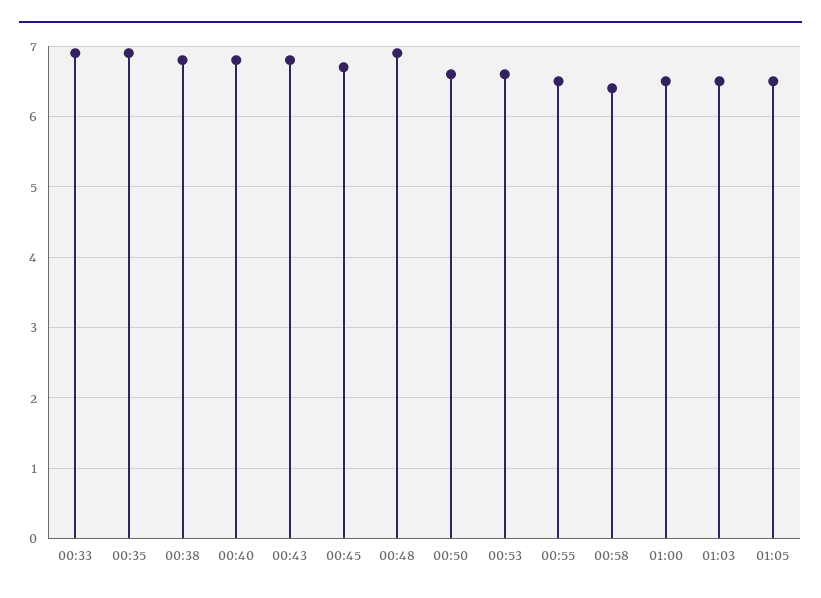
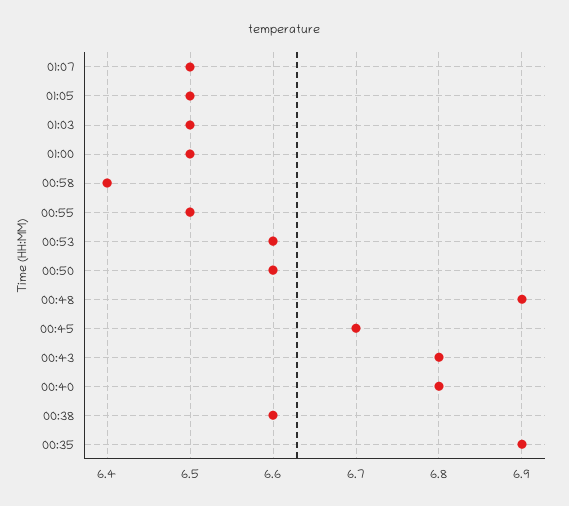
00:33: 6.9 -> none
00:38: 6.8 -> 6.6
01:07: none -> 6.5

